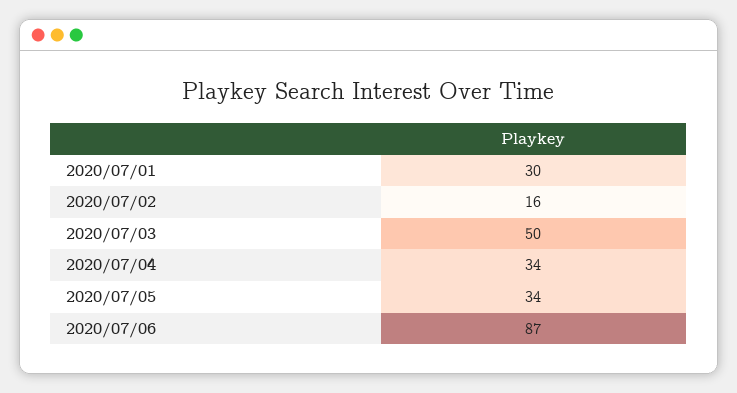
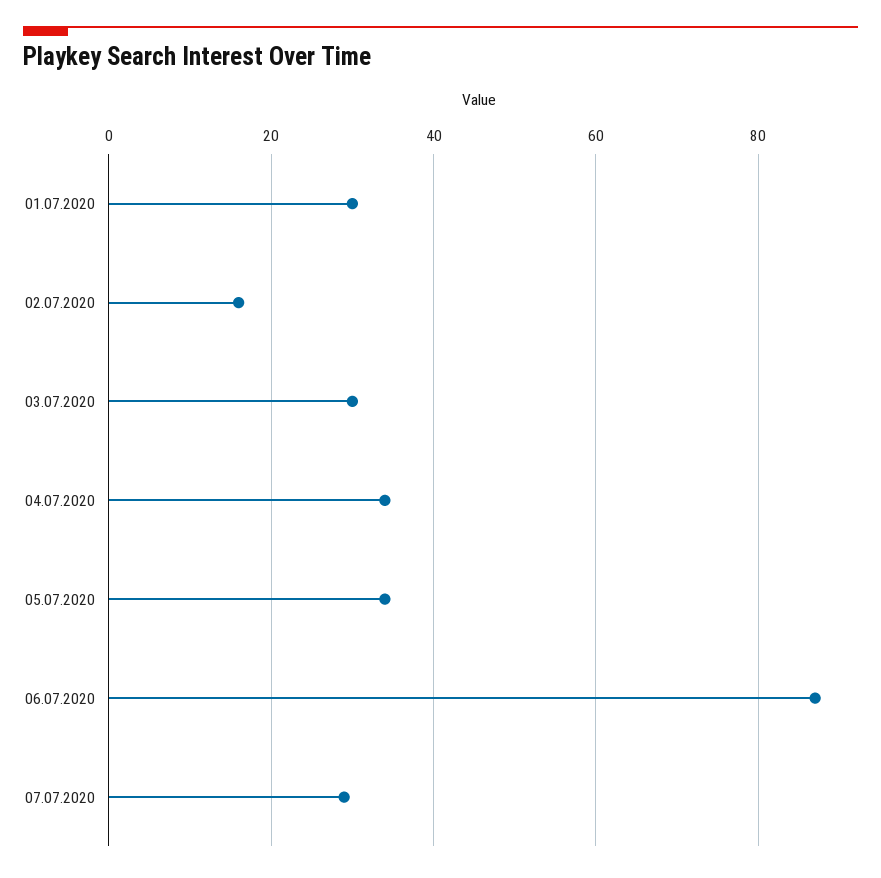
2020/07/03: 50 -> 30
07.07.2020: none -> 30

